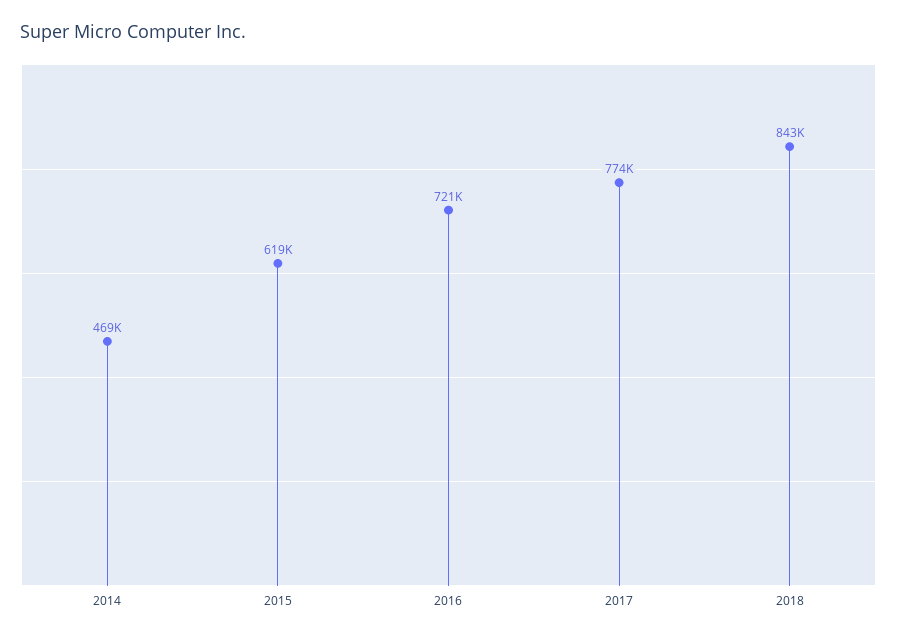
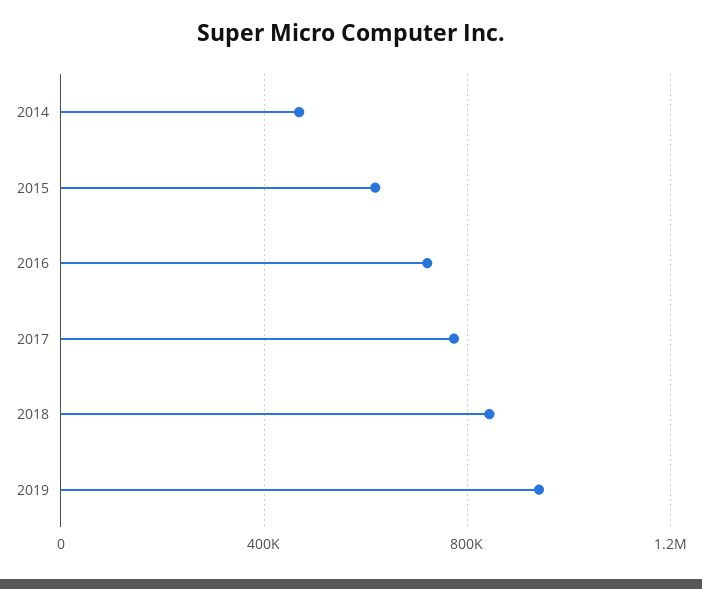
2019: none -> 950000

